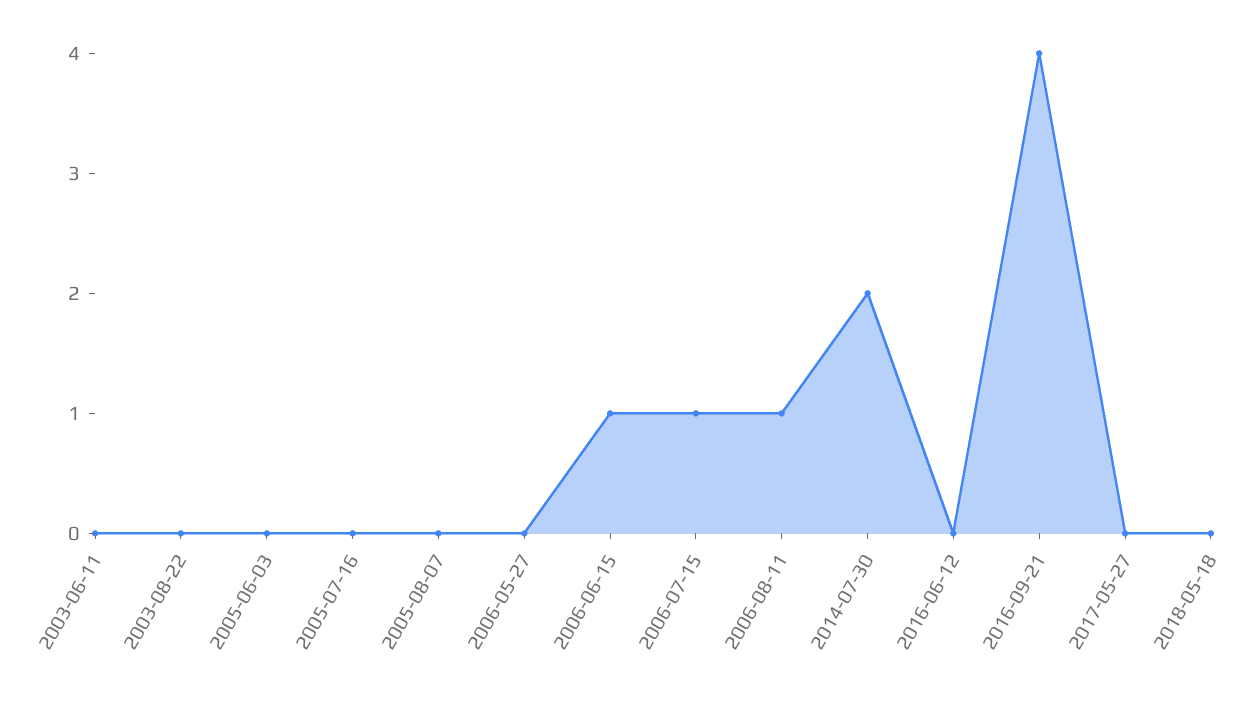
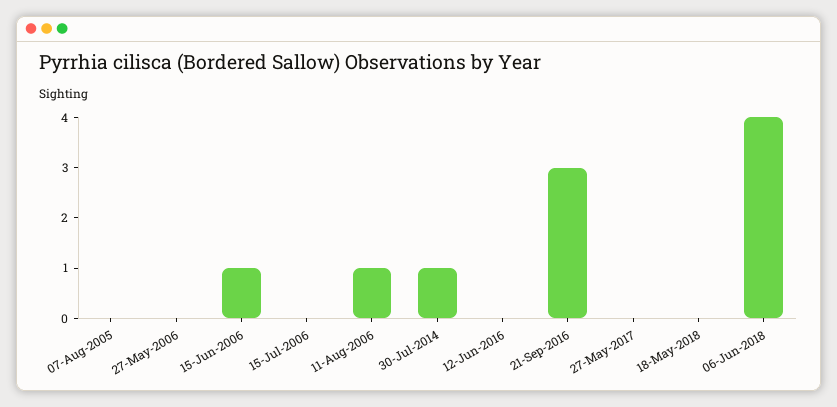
2003-06-11: 0 -> none
2003-08-22: 0 -> none
2005-06-03: 0 -> none
2005-07-16: 0 -> none
2006-07-15: 1 -> 0
2014-07-30: 2 -> 1
2016-09-21: 4 -> 3
06-Jun-2018: none -> 4

